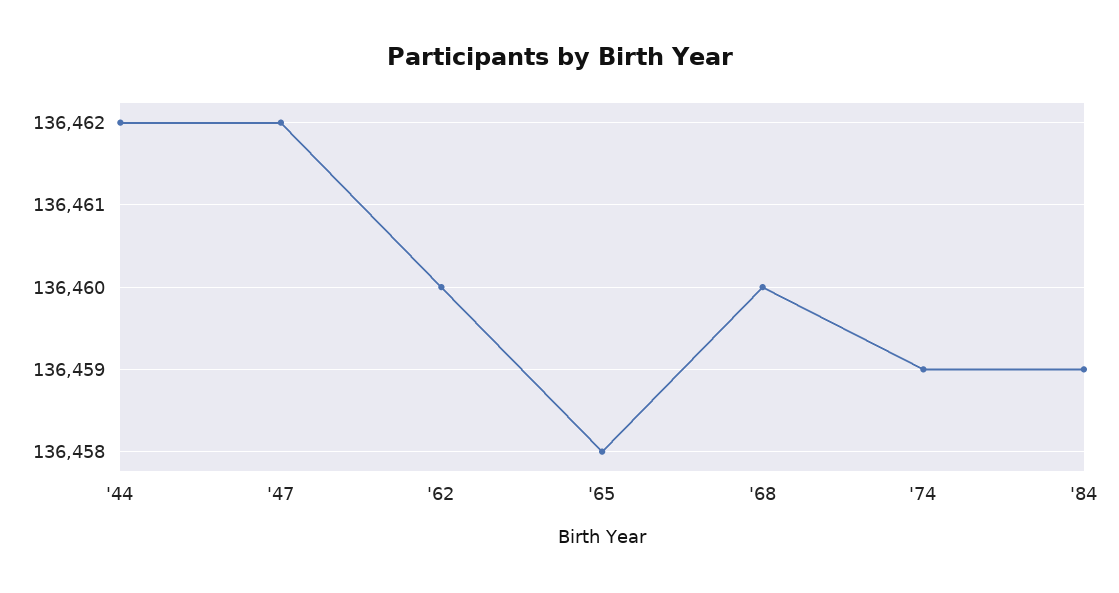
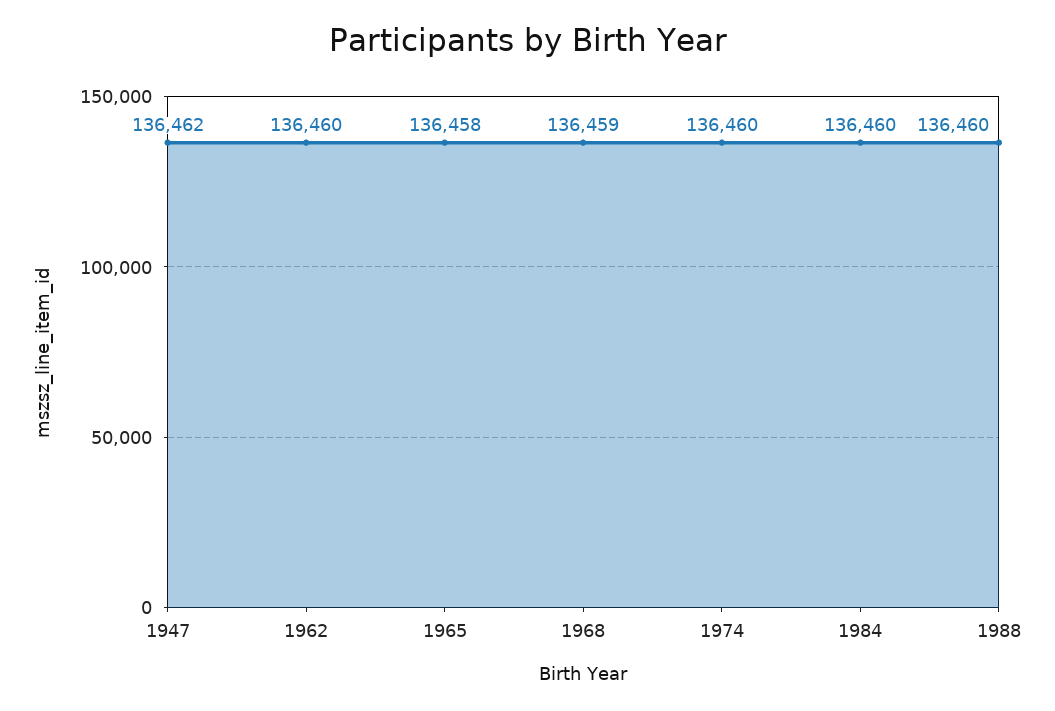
'44: 136462 -> none
'68: 136460 -> 136459
'74: 136459 -> 136460
'84: 136459 -> 136460
1988: none -> 136460

